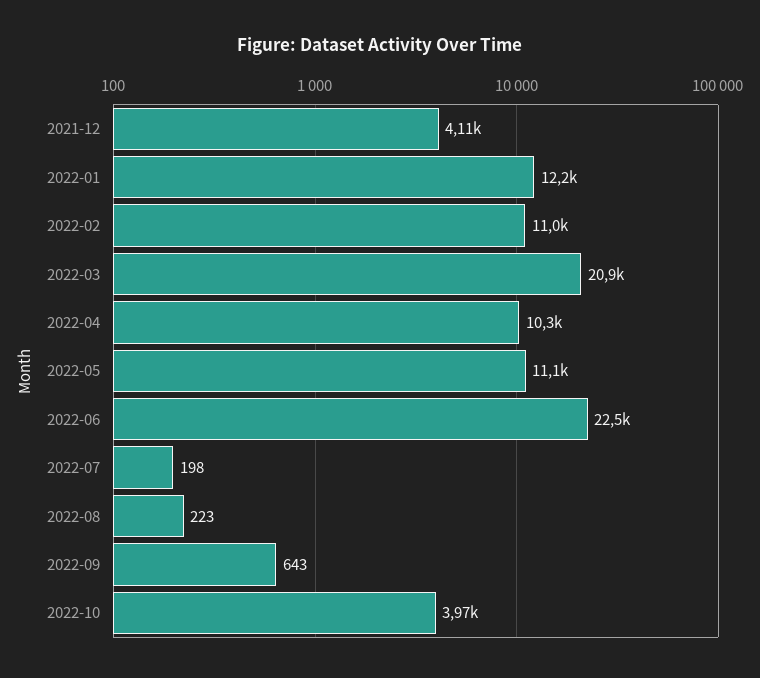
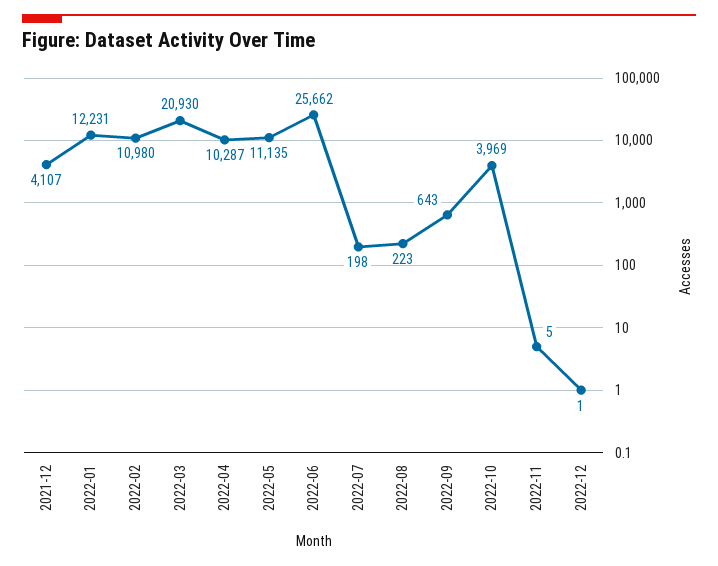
2022-06: 22500 -> 25662
2022-11: none -> 5
2022-12: none -> 1

